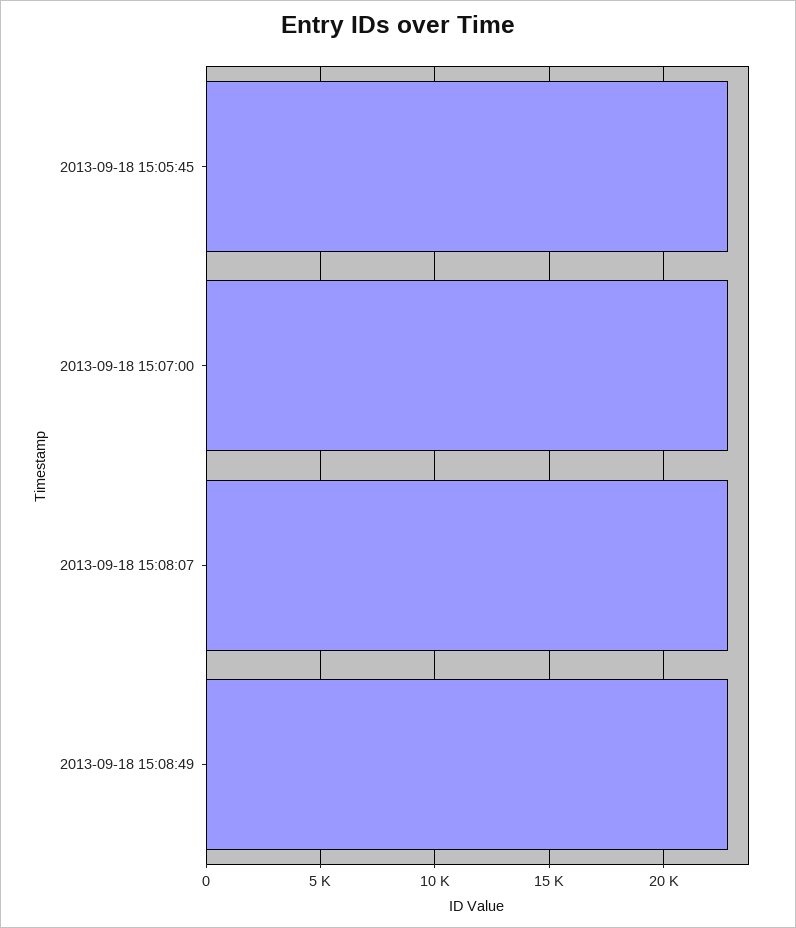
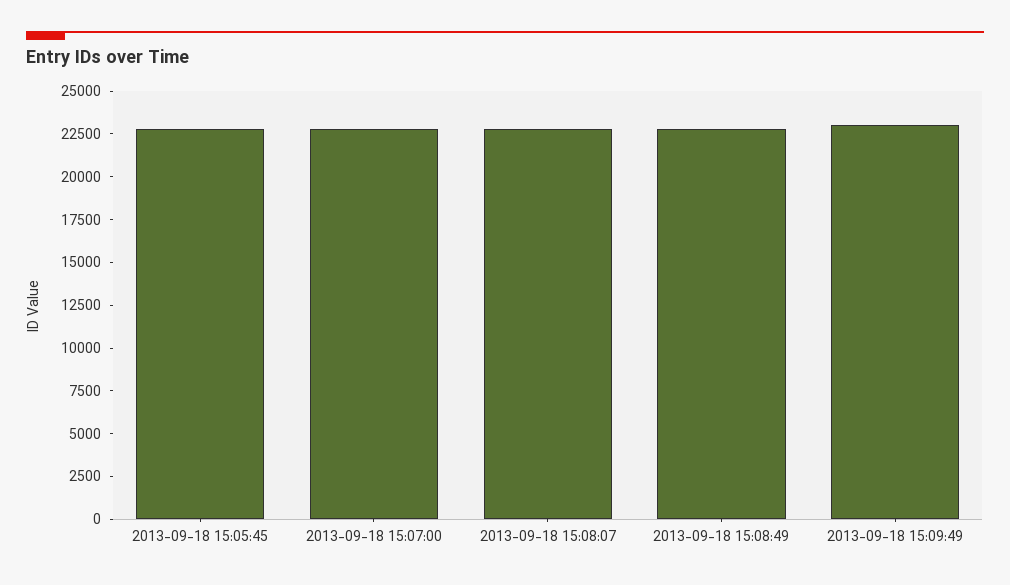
2013-09-18 15:09:49: none -> 23000

